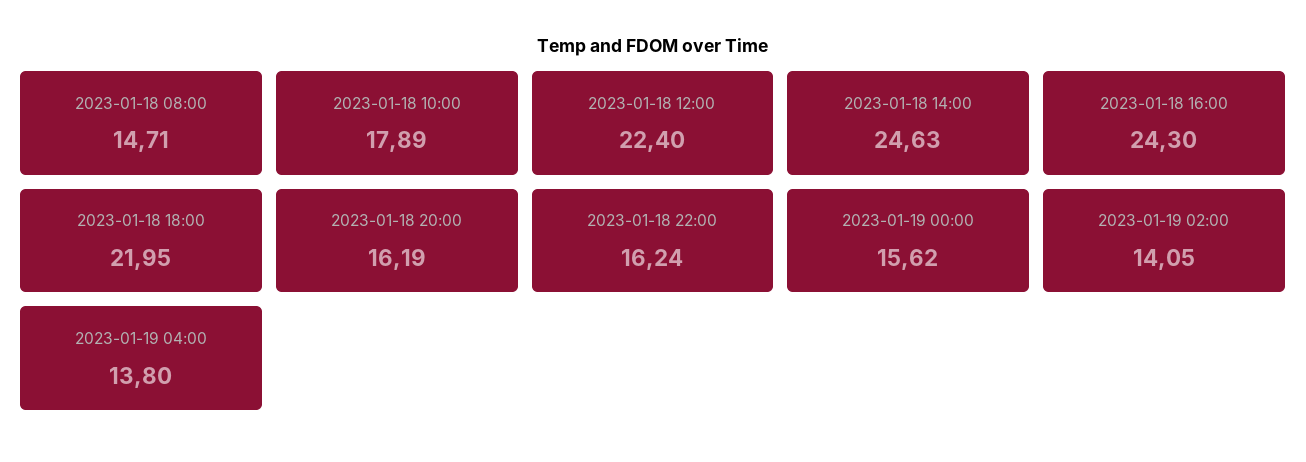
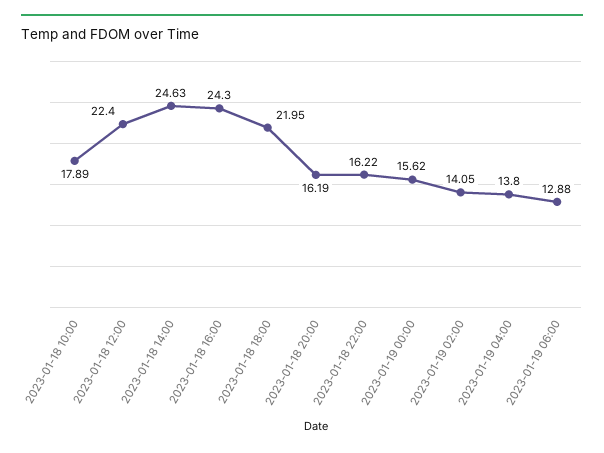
2023-01-18 08:00: 14.71 -> none
2023-01-18 22:00: 16.24 -> 16.22
2023-01-19 06:00: none -> 12.88

